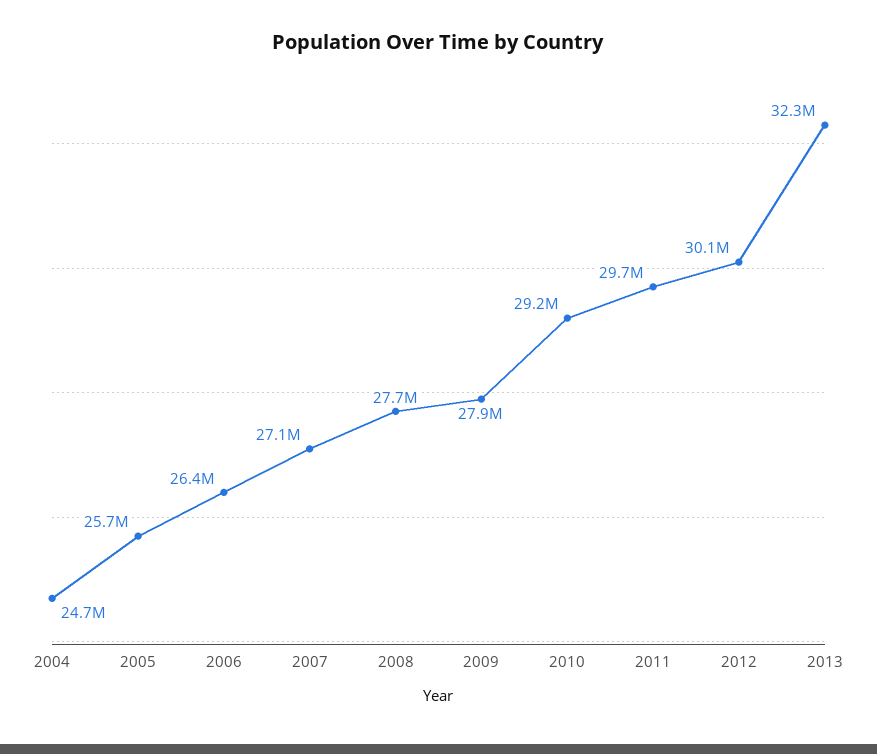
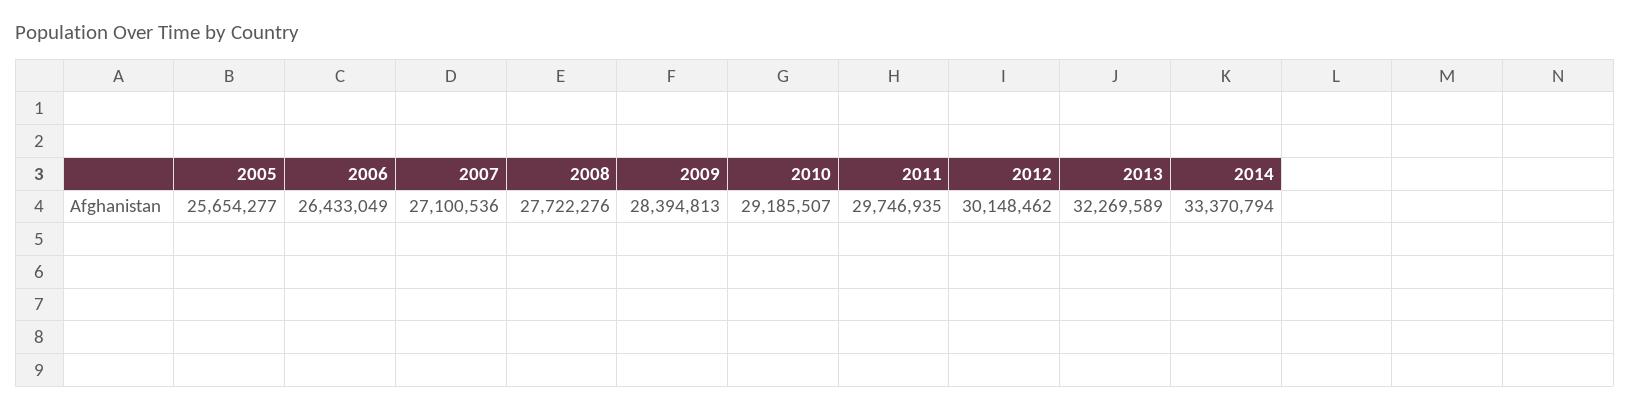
2004: 24700000 -> none
2009: 27900000 -> 28394813
2014: none -> 33370794

